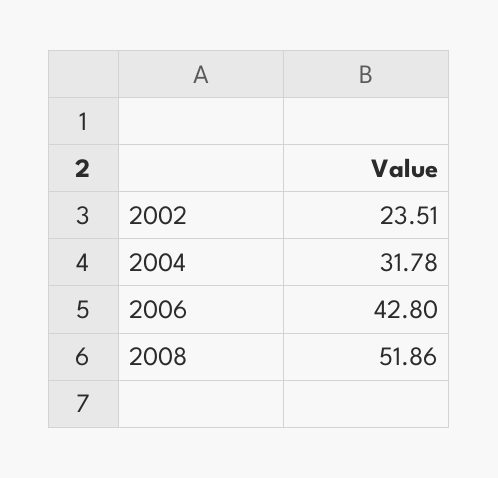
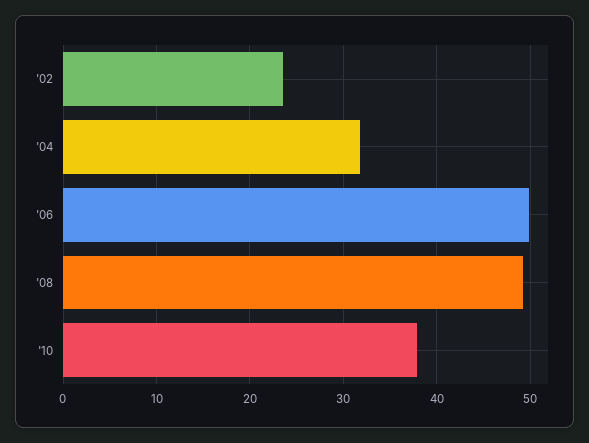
2006: 42.8 -> 50
2008: 51.86 -> 49
'10: none -> 38

